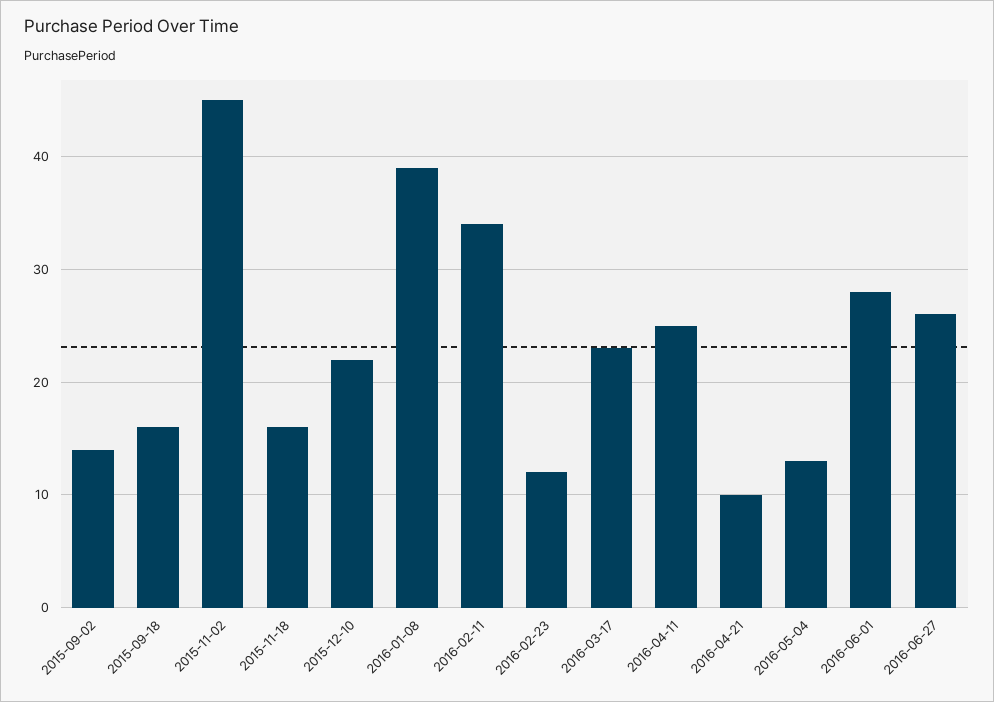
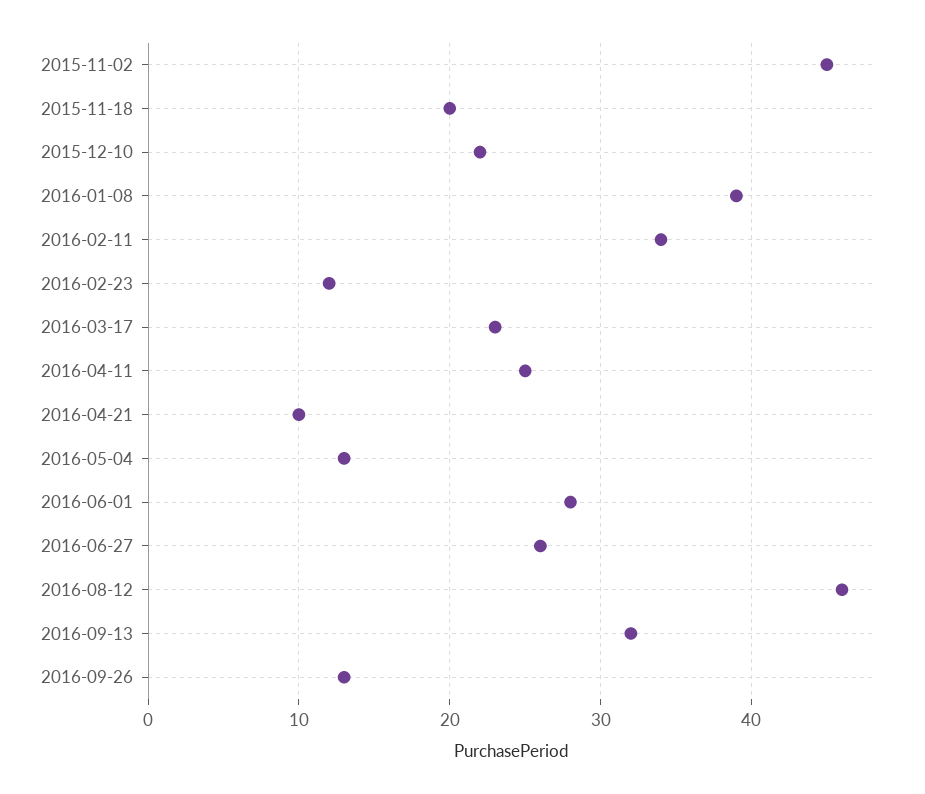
2015-09-02: 14 -> none
2015-09-18: 16 -> none
2015-11-18: 16 -> 20
2016-08-12: none -> 46
2016-09-13: none -> 32
2016-09-26: none -> 13

